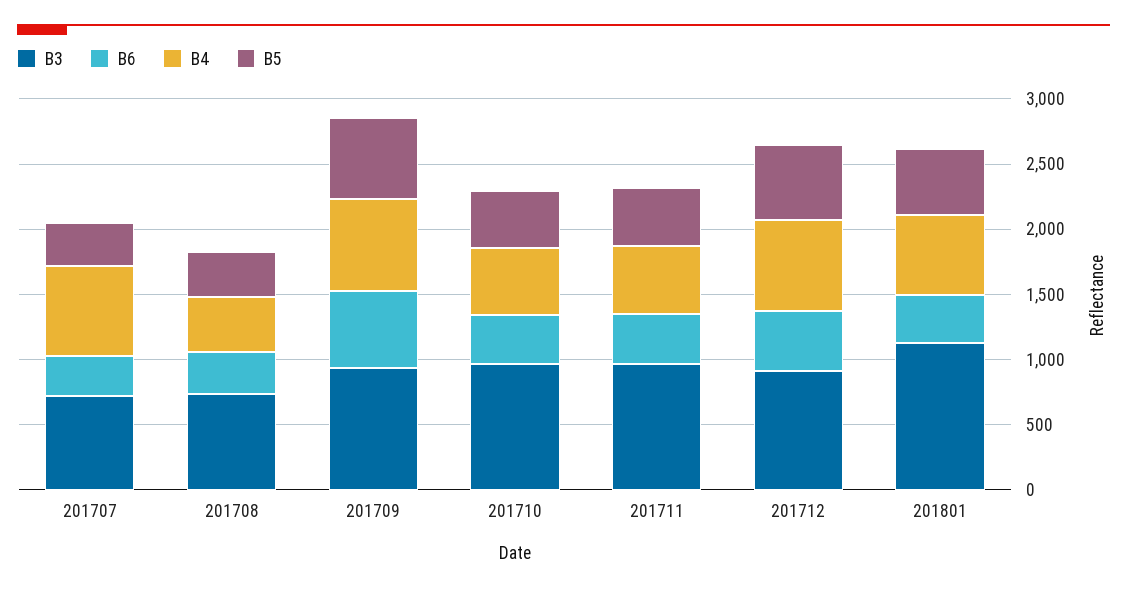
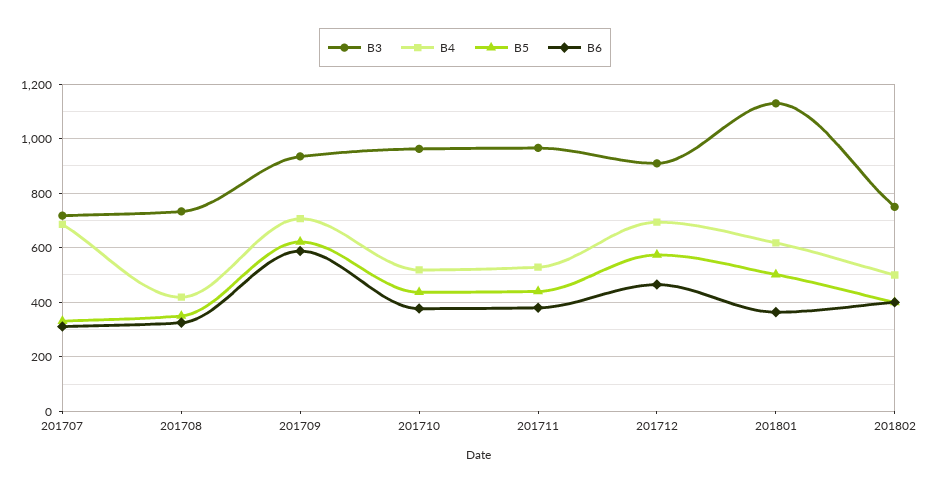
B3, 201802: none -> 750
B4, 201802: none -> 500
B5, 201802: none -> 400
B6, 201802: none -> 400

